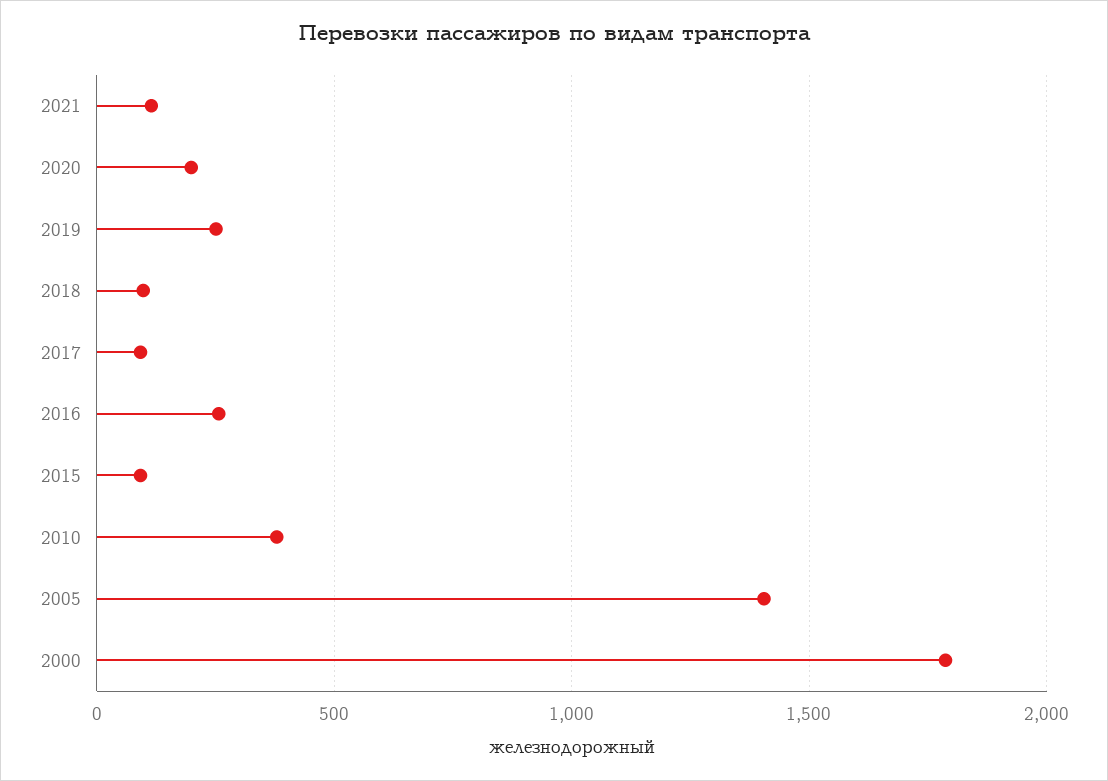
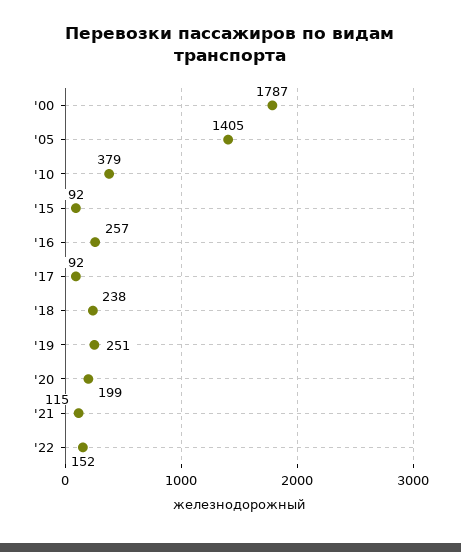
2018: 100 -> 238
'22: none -> 152

